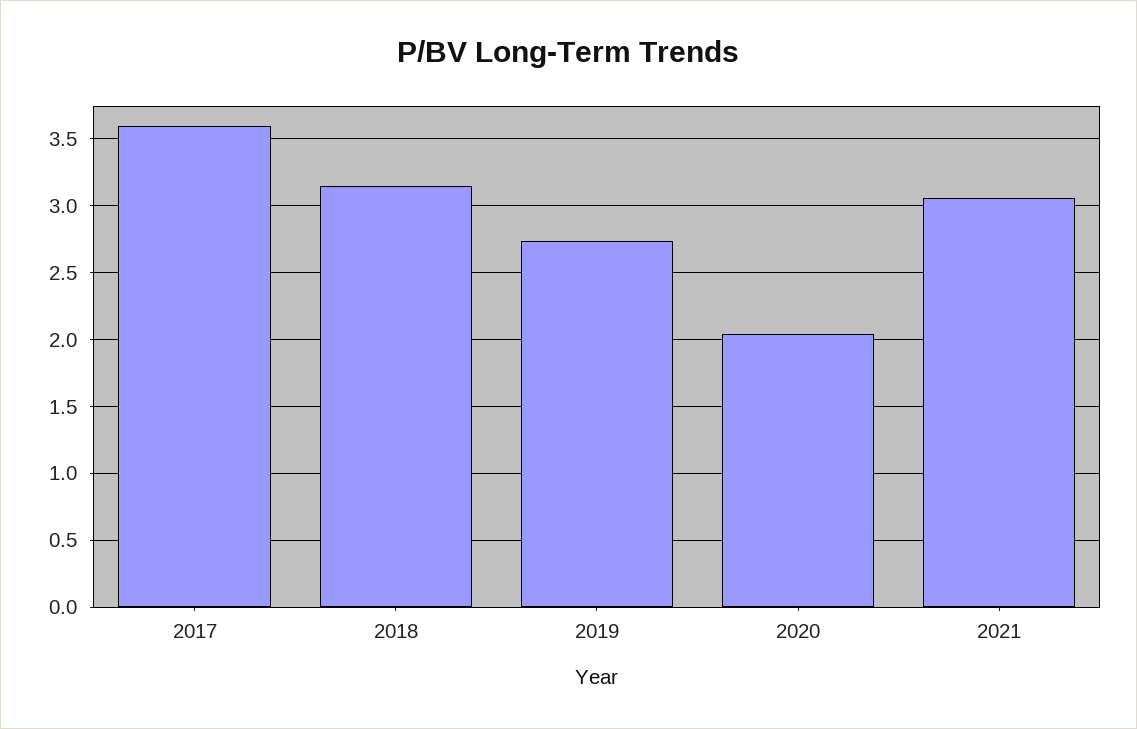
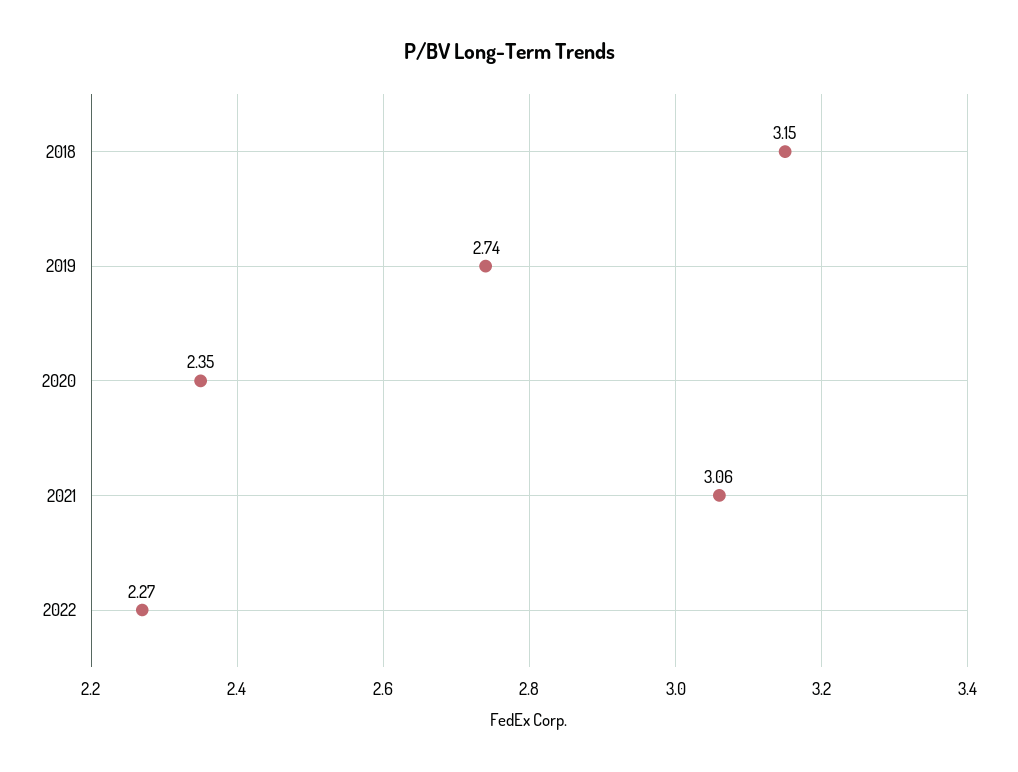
2017: 3.6 -> none
2020: 2.05 -> 2.35
2022: none -> 2.27

